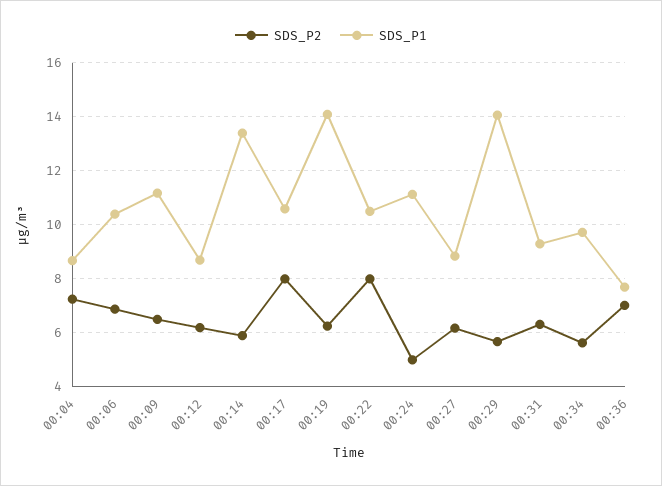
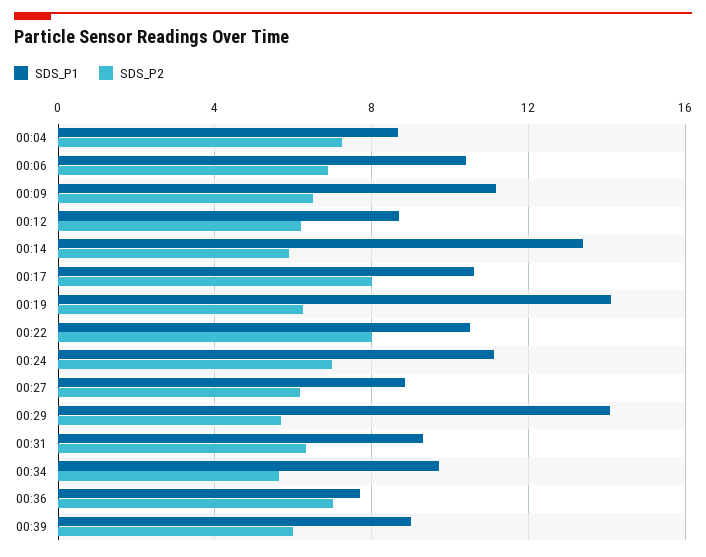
SDS_P2, 00:24: 5 -> 7
SDS_P1, 00:39: none -> 9
SDS_P2, 00:39: none -> 6

